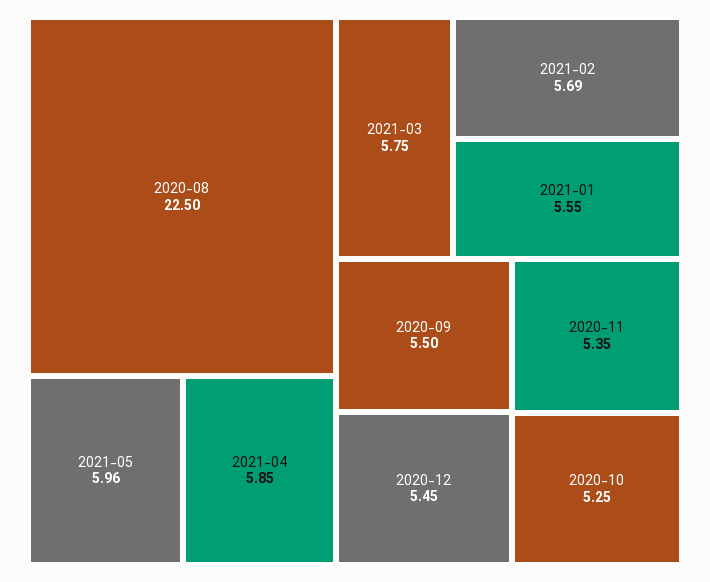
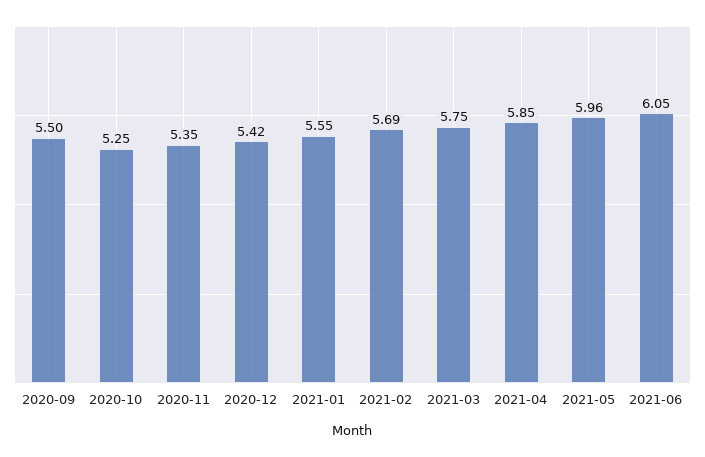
2020-08: 22.5 -> none
2020-12: 5.45 -> 5.42
2021-06: none -> 6.05

